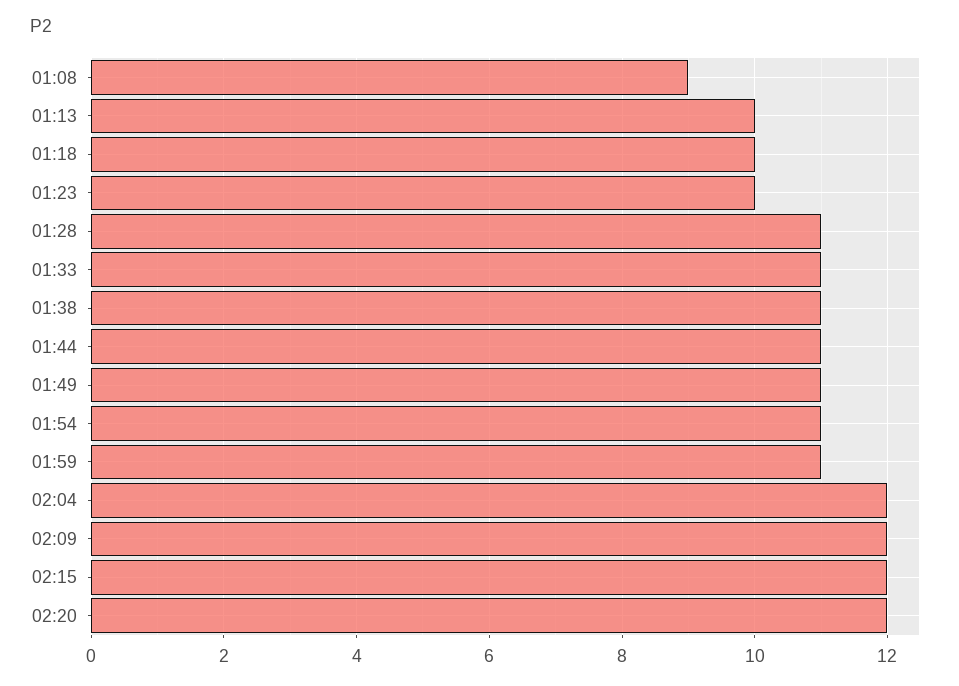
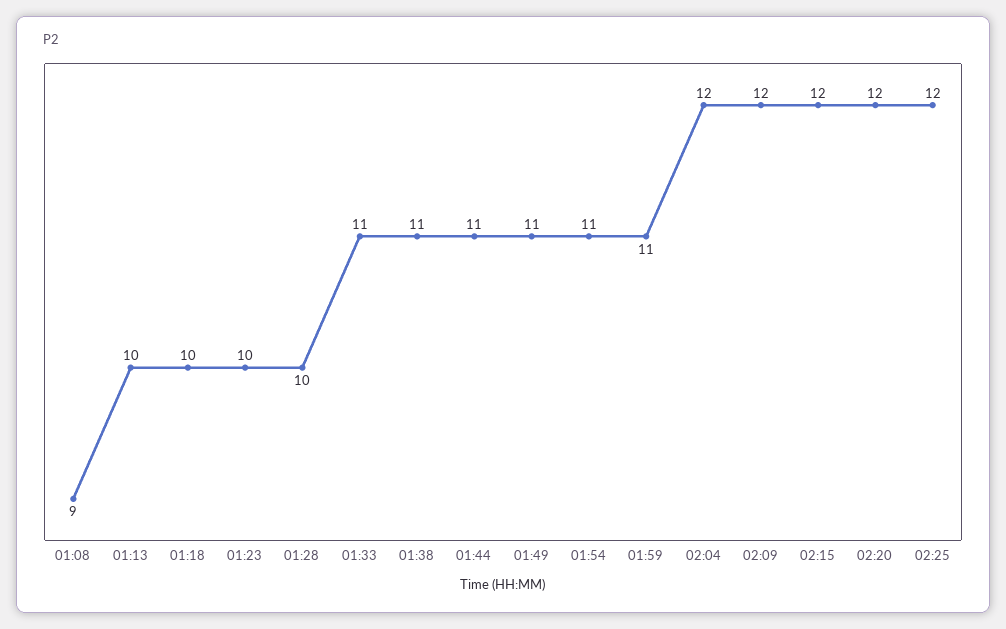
01:28: 11 -> 10
02:25: none -> 12

